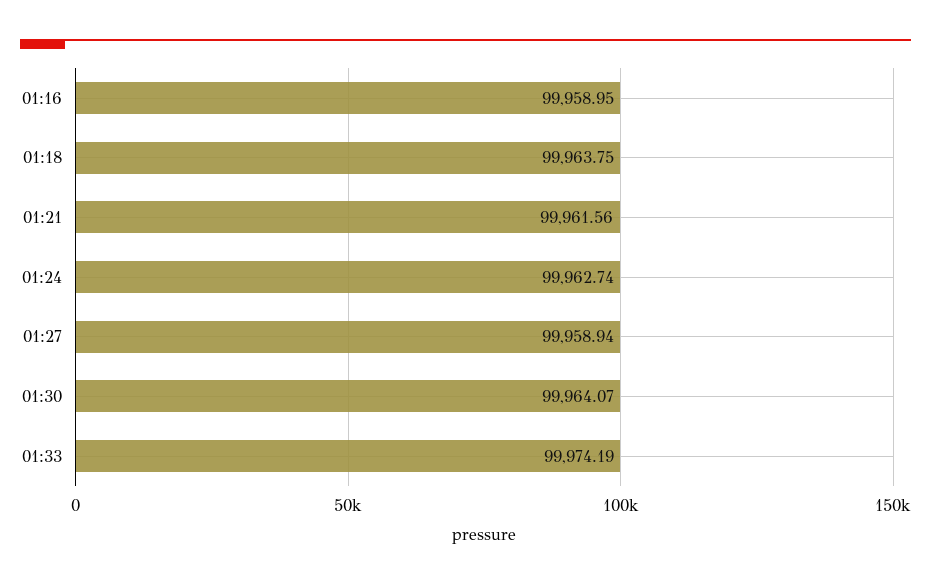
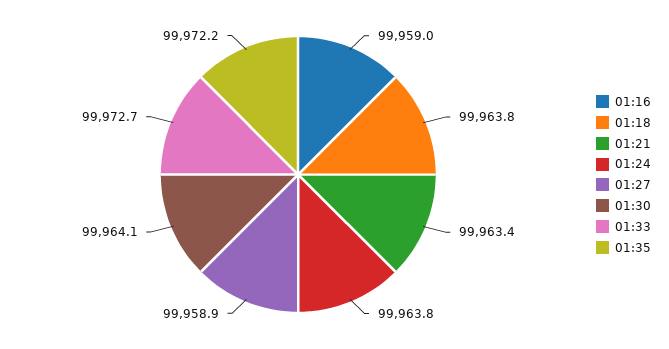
01:21: 99961.56 -> 99963.4
01:24: 99962.74 -> 99963.8
01:33: 99974.19 -> 99972.7
01:35: none -> 99972.2

